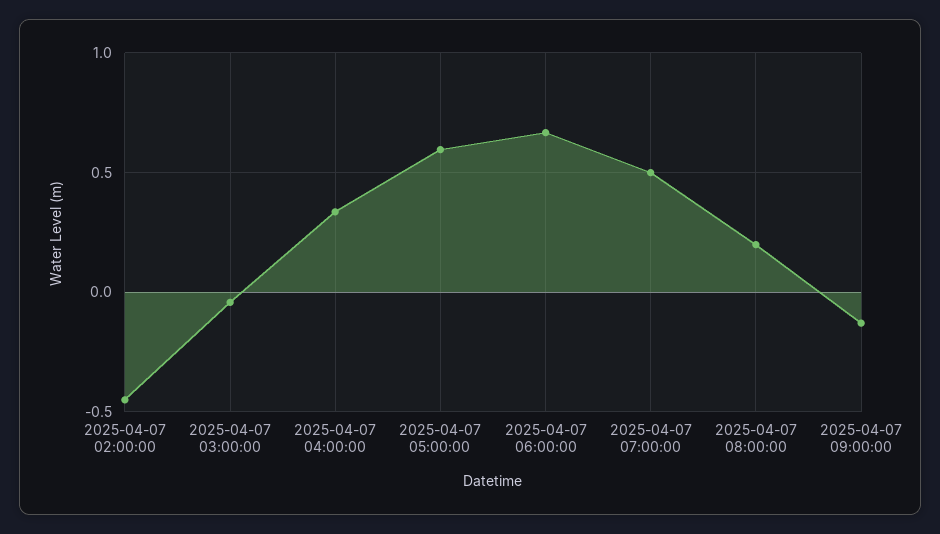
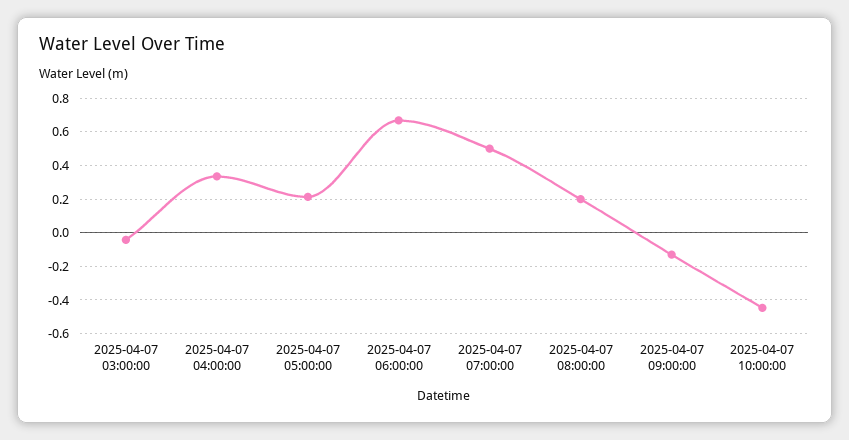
2025-04-07 02:00:00: -0.45 -> none
2025-04-07 05:00:00: 0.6 -> 0.2
2025-04-07 10:00:00: none -> -0.45

